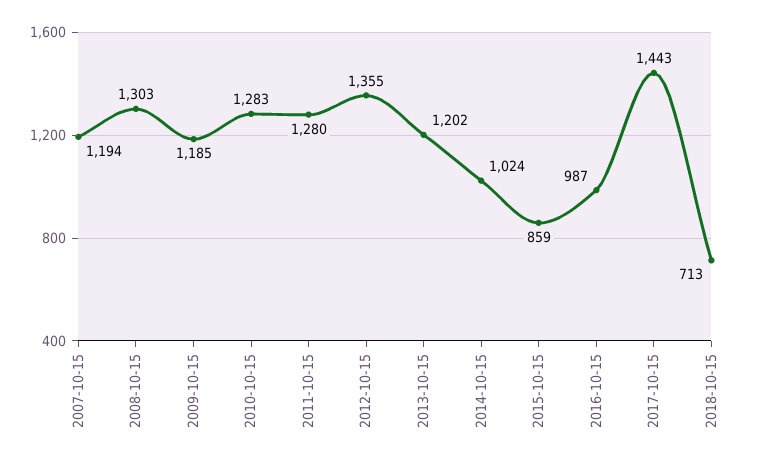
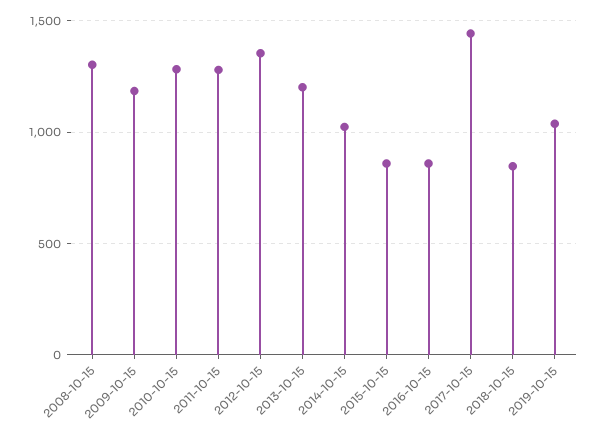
2007-10-15: 1194 -> none
2016-10-15: 987 -> 850
2018-10-15: 713 -> 850
2019-10-15: none -> 1050

